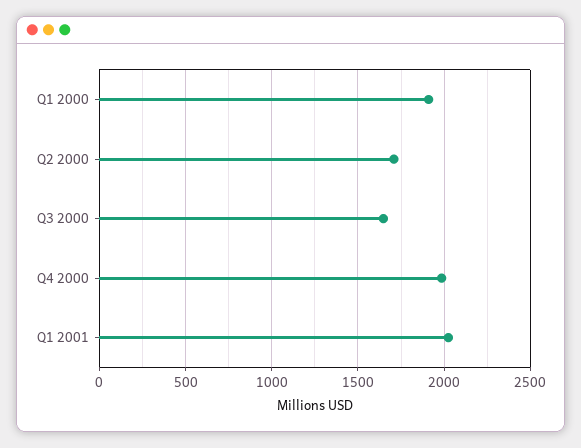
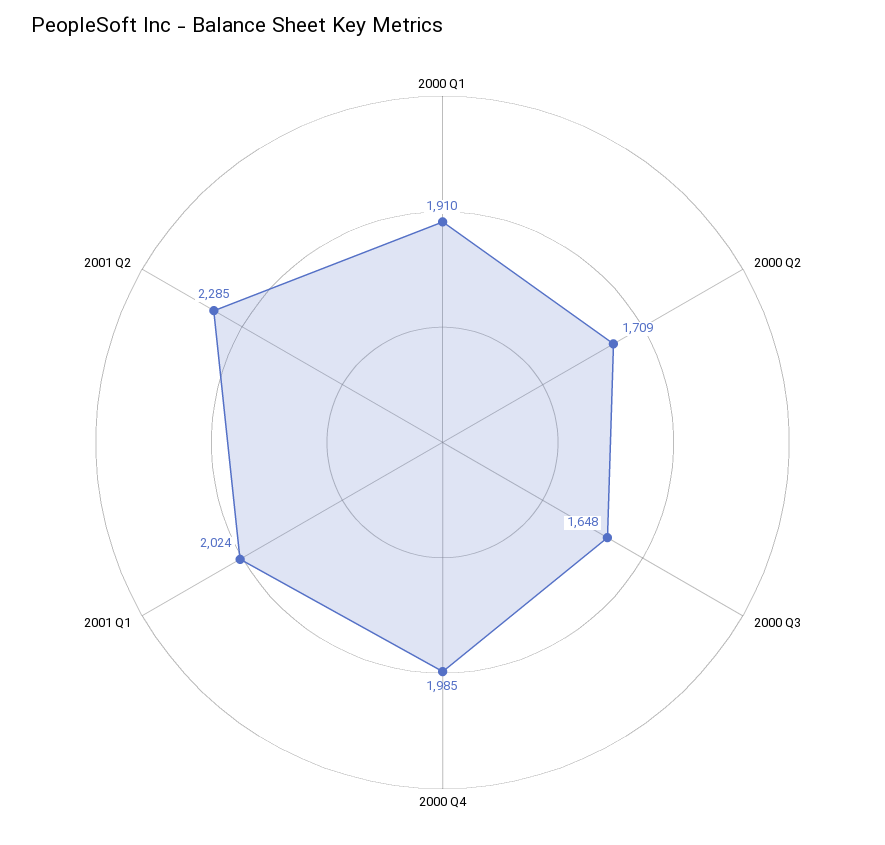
2001 Q2: none -> 2285

